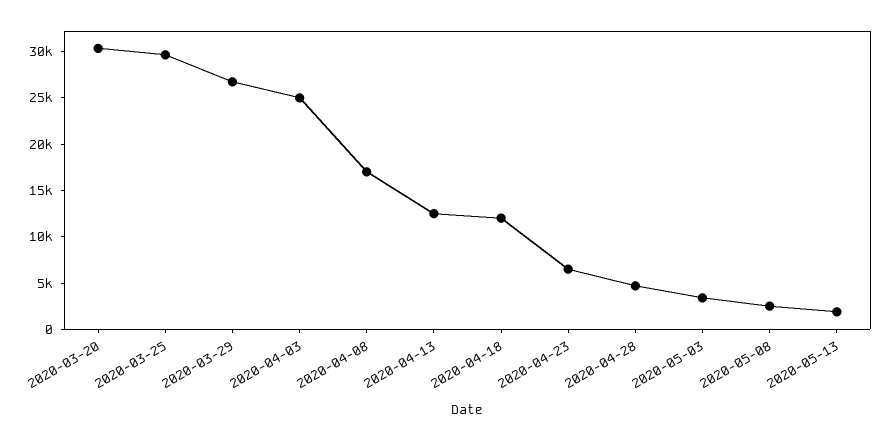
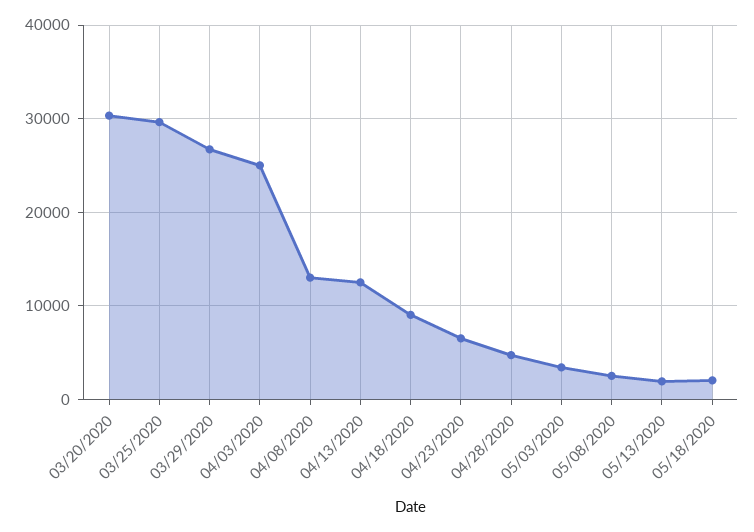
2020-04-08: 17000 -> 13000
2020-04-18: 12000 -> 9000
05/18/2020: none -> 2000

